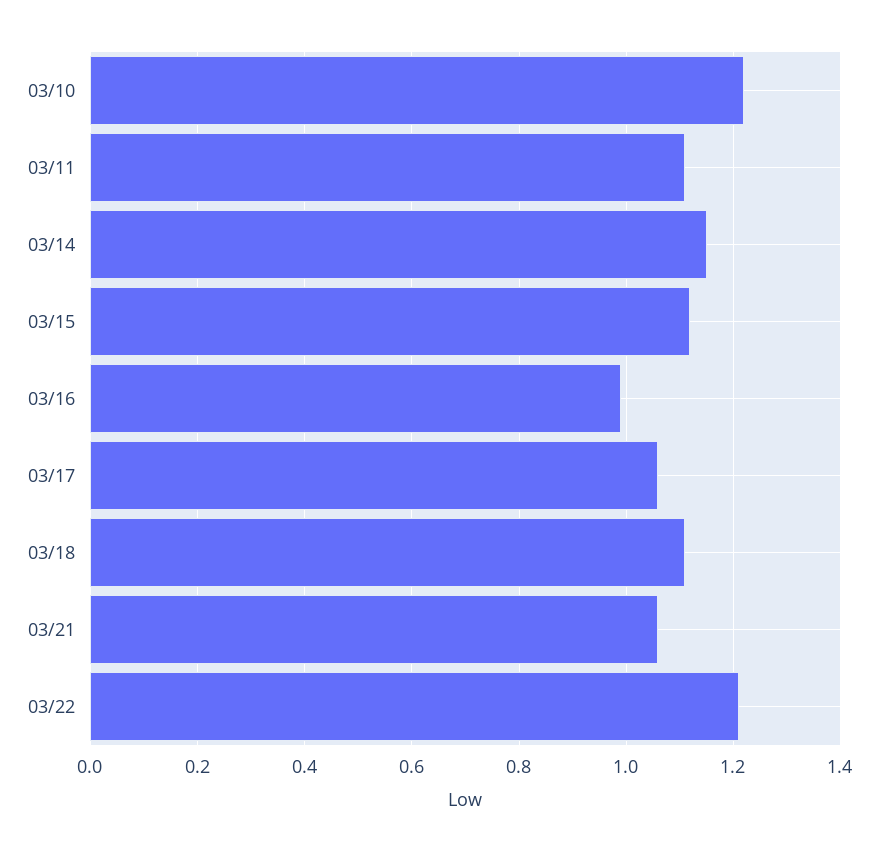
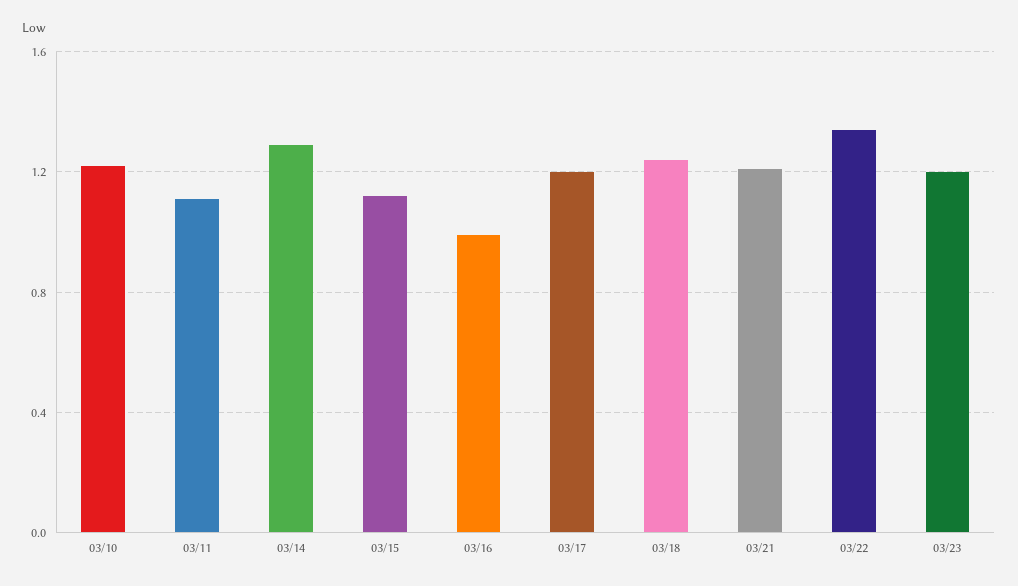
03/14: 1.15 -> 1.3
03/17: 1.05 -> 1.2
03/18: 1.1 -> 1.25
03/21: 1.05 -> 1.2
03/22: 1.2 -> 1.35
03/23: none -> 1.2

